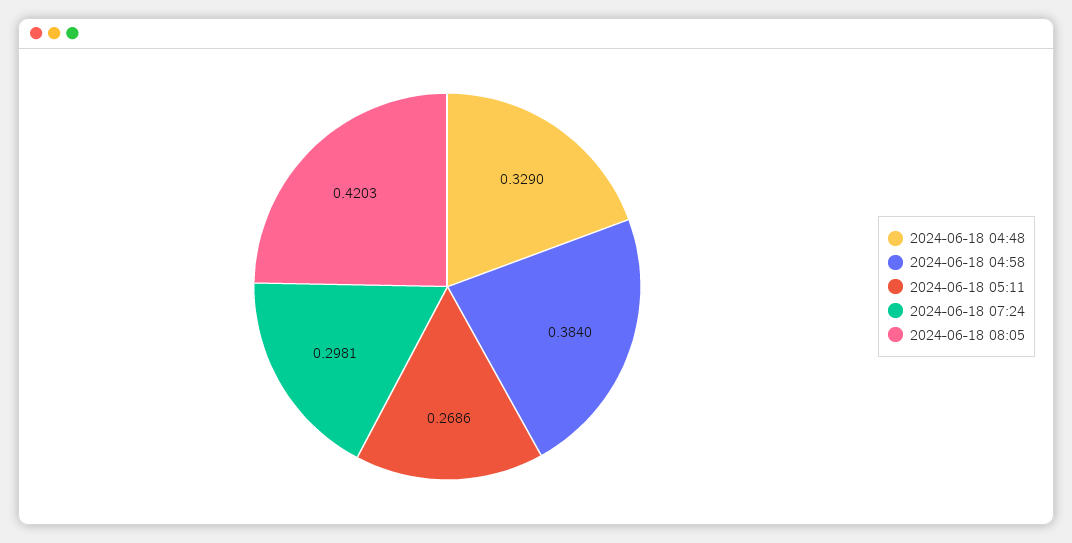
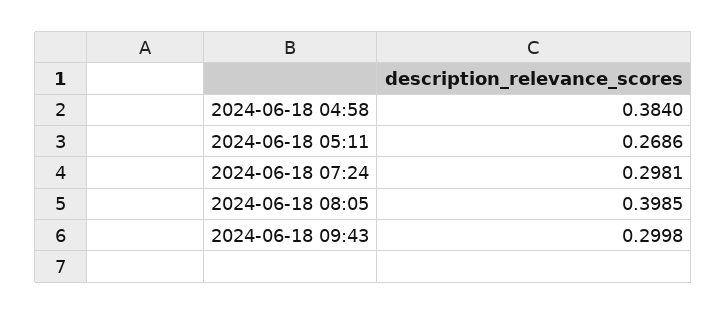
2024-06-18 04:48: 0.329 -> none
2024-06-18 08:05: 0.4203 -> 0.3985
2024-06-18 09:43: none -> 0.2998

